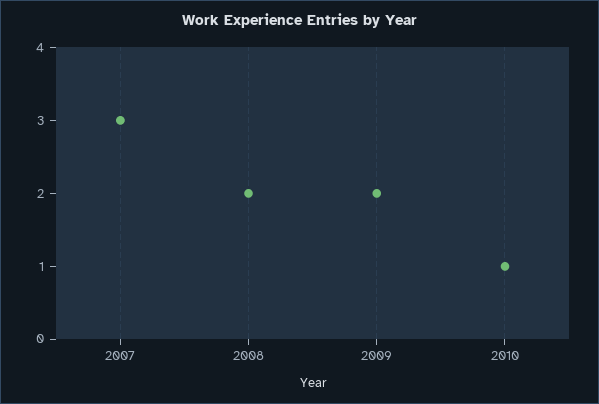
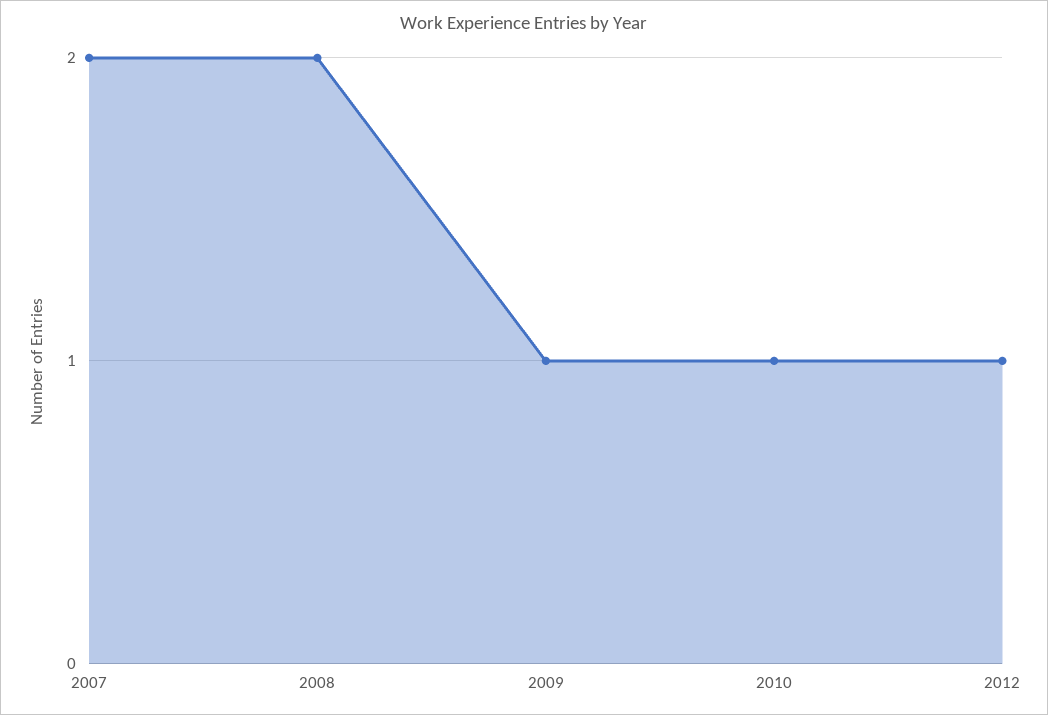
2007: 3 -> 2
2009: 2 -> 1
2012: none -> 1

